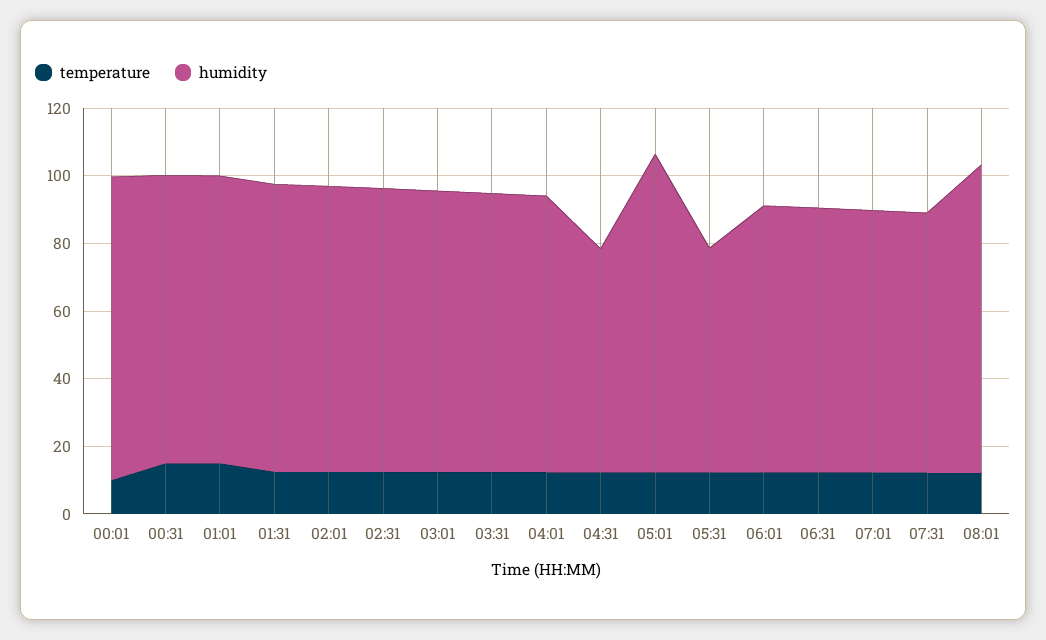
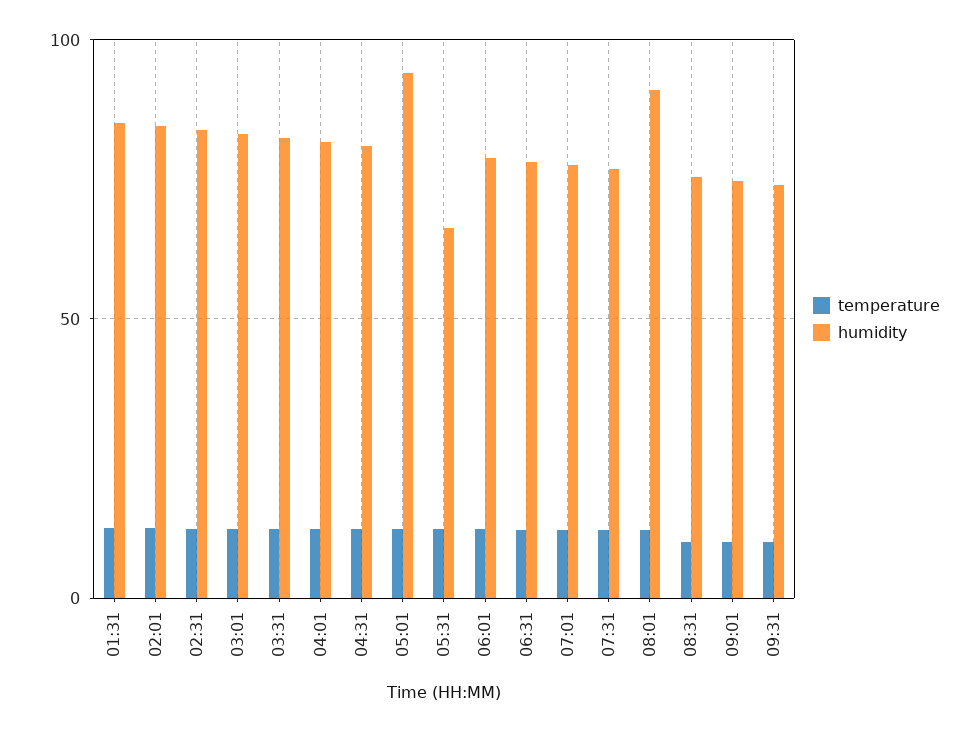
temperature, 00:01: 10 -> none
humidity, 00:01: 90 -> none
temperature, 00:31: 15 -> none
humidity, 00:31: 85 -> none
temperature, 01:01: 15 -> none
humidity, 01:01: 85 -> none
humidity, 04:31: 65 -> 80
temperature, 08:31: none -> 10
humidity, 08:31: none -> 75
temperature, 09:01: none -> 10
humidity, 09:01: none -> 75
temperature, 09:31: none -> 10
humidity, 09:31: none -> 75

